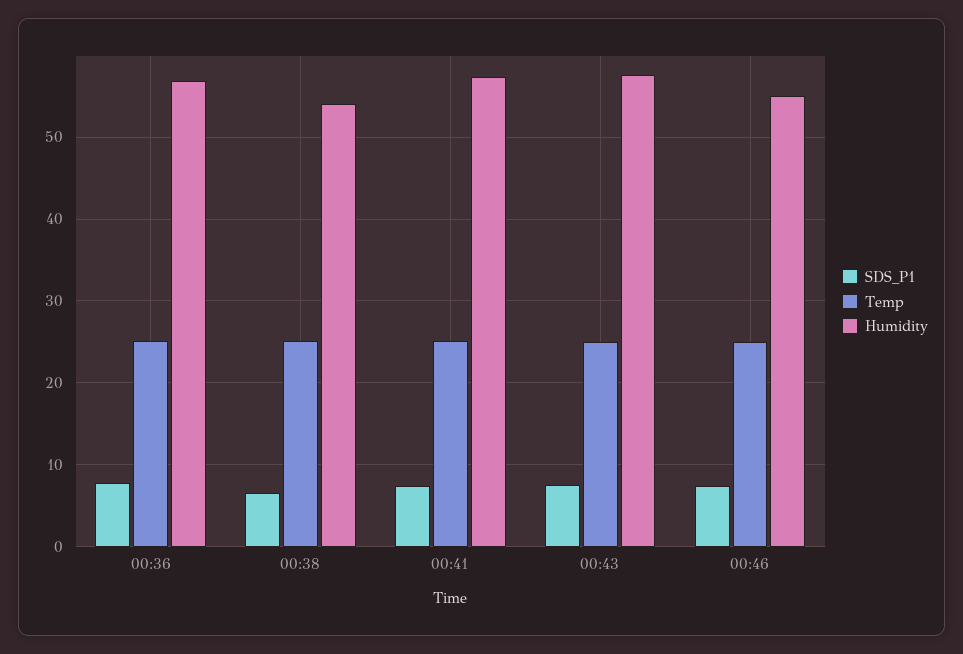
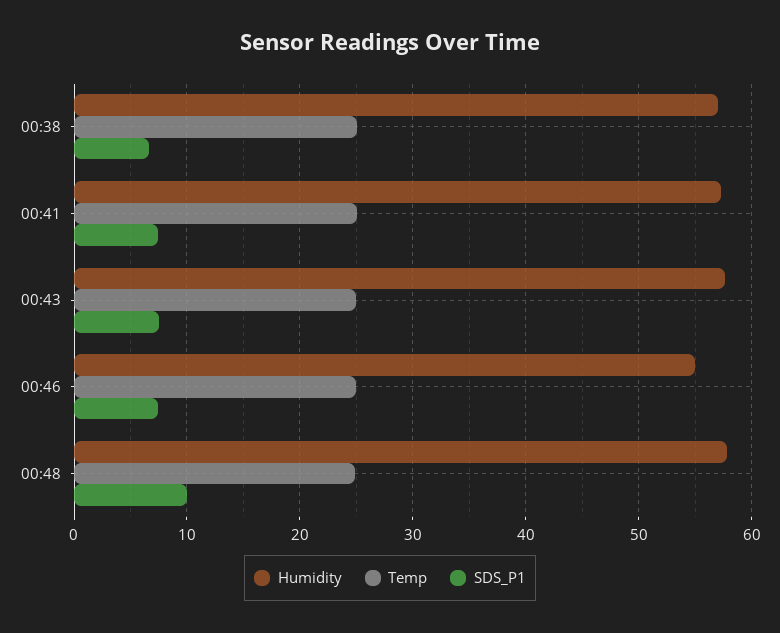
SDS_P1, 00:36: 8 -> none
Temp, 00:36: 25 -> none
Humidity, 00:36: 57 -> none
Humidity, 00:38: 54 -> 57
Humidity, 00:48: none -> 58
Temp, 00:48: none -> 25
SDS_P1, 00:48: none -> 10

